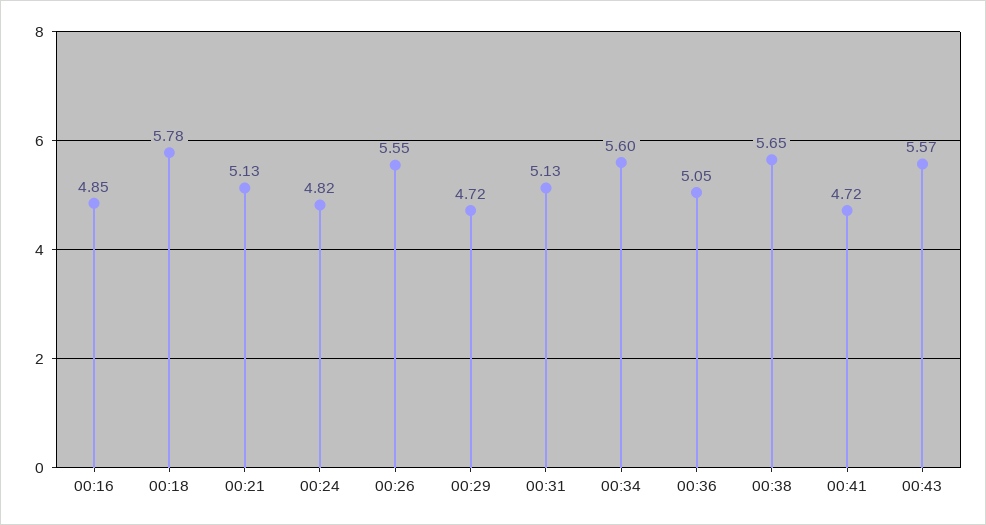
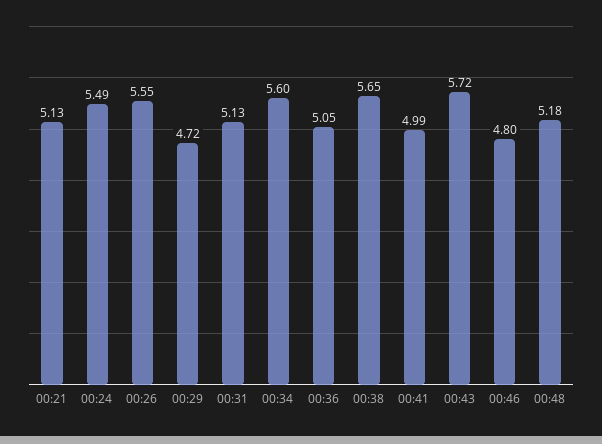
00:16: 4.85 -> none
00:18: 5.78 -> none
00:24: 4.82 -> 5.49
00:41: 4.72 -> 4.99
00:43: 5.57 -> 5.72
00:46: none -> 4.8
00:48: none -> 5.18

